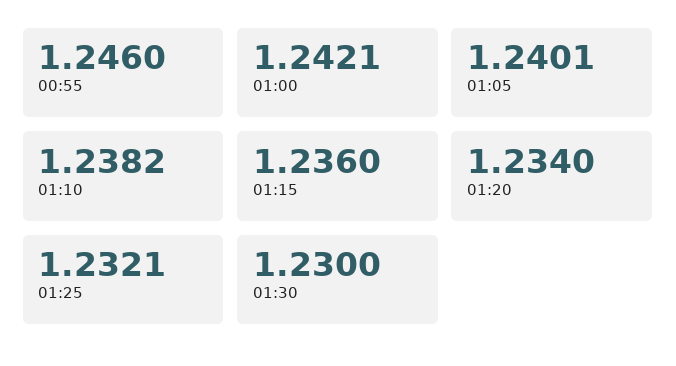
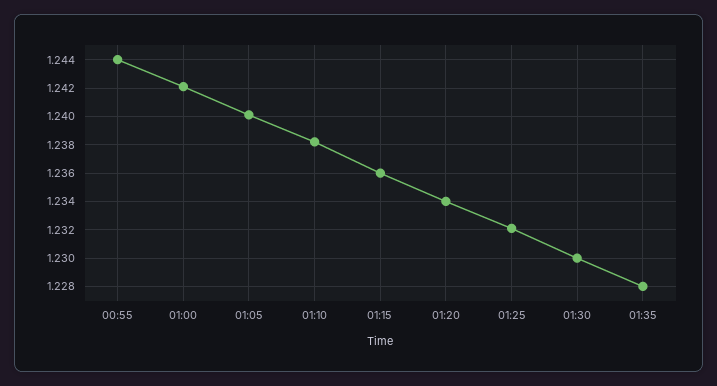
00:55: 1.246 -> 1.244
01:35: none -> 1.228

